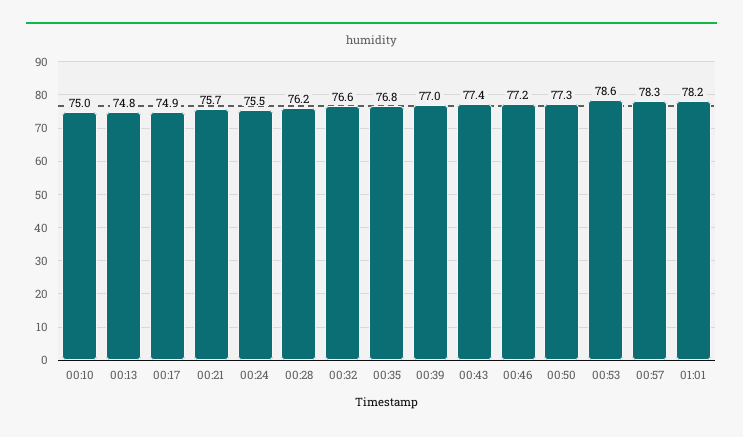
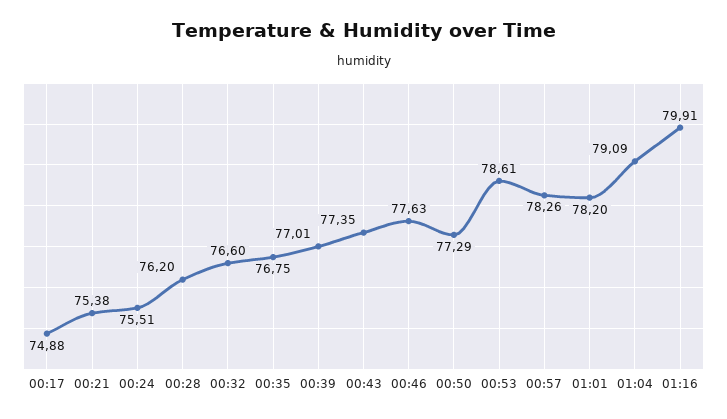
00:10: 75 -> none
00:13: 74.8 -> none
00:21: 75.7 -> 75.38
00:46: 77.2 -> 77.63
01:04: none -> 79.09
01:16: none -> 79.91

